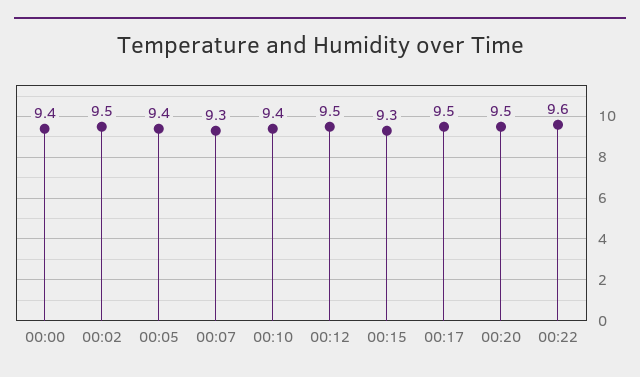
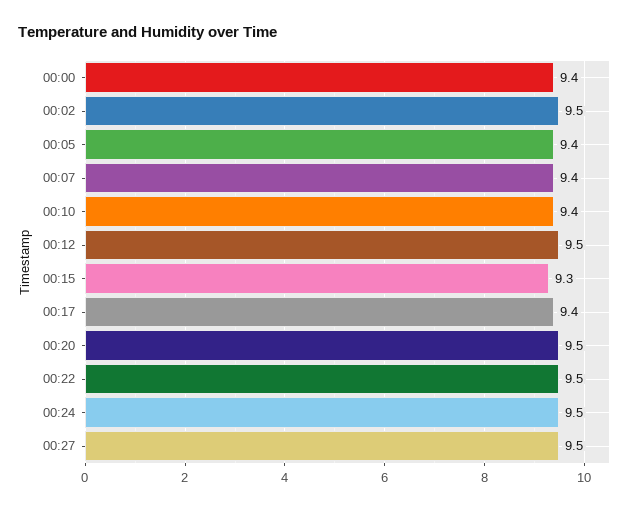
00:07: 9.3 -> 9.4
00:17: 9.5 -> 9.4
00:22: 9.6 -> 9.5
00:24: none -> 9.5
00:27: none -> 9.5

